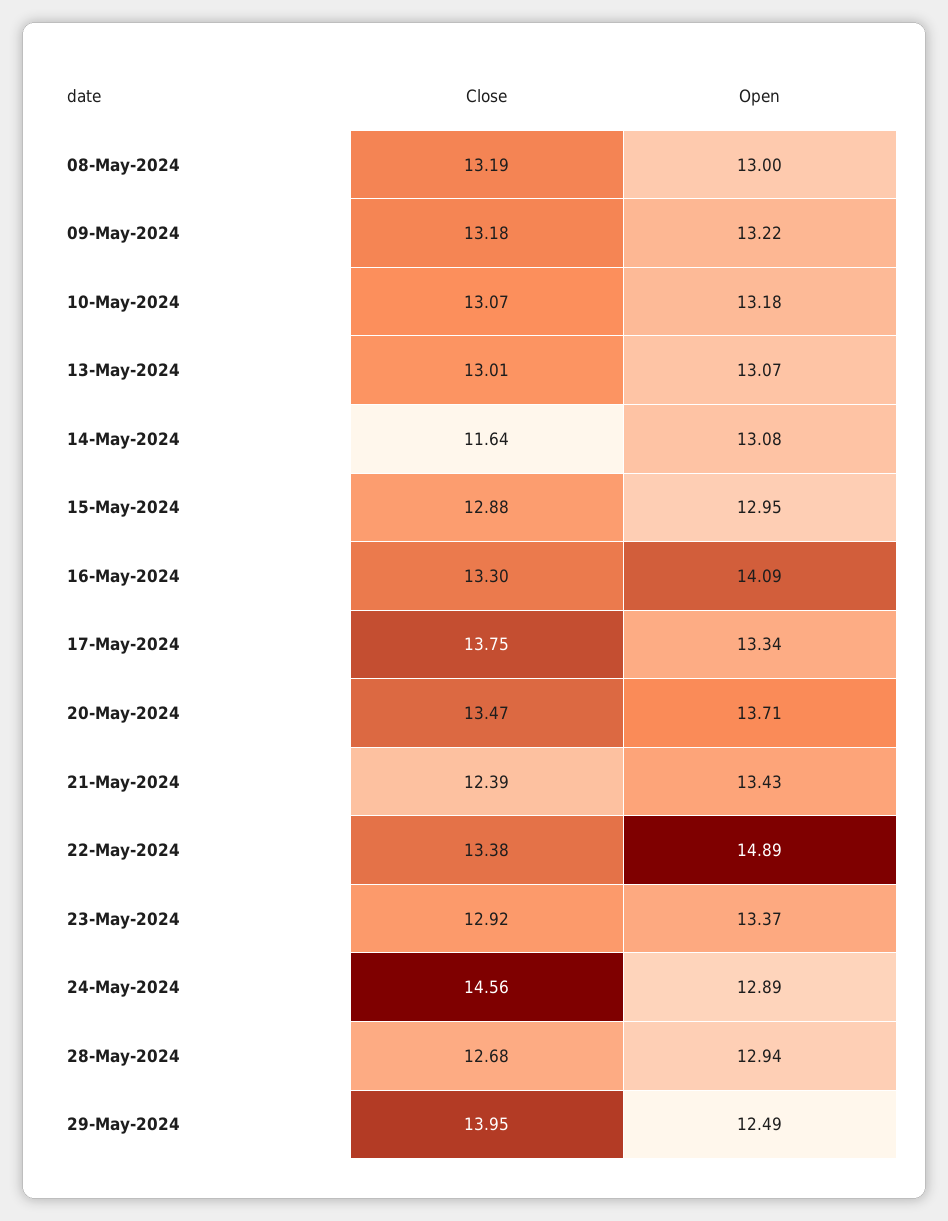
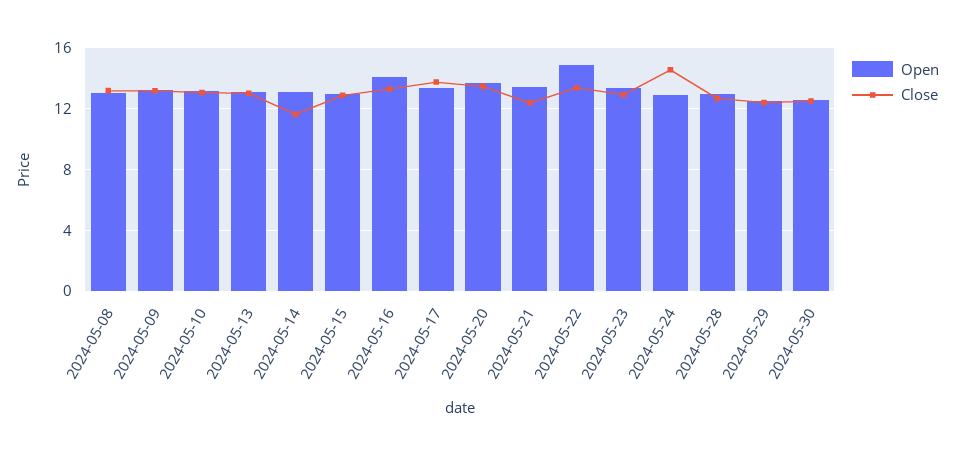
Close, 29-May-2024: 13.95 -> 12.5
Open, 2024-05-30: none -> 12.5
Close, 2024-05-30: none -> 12.5

